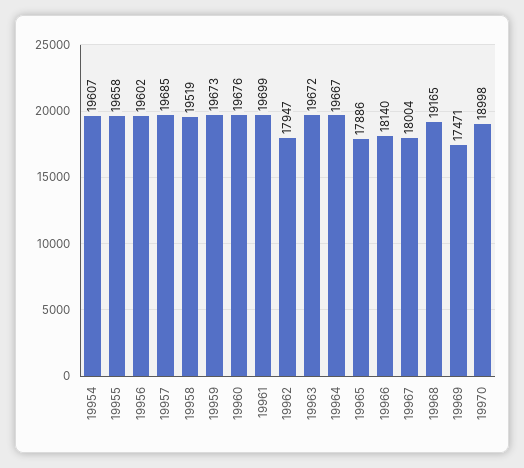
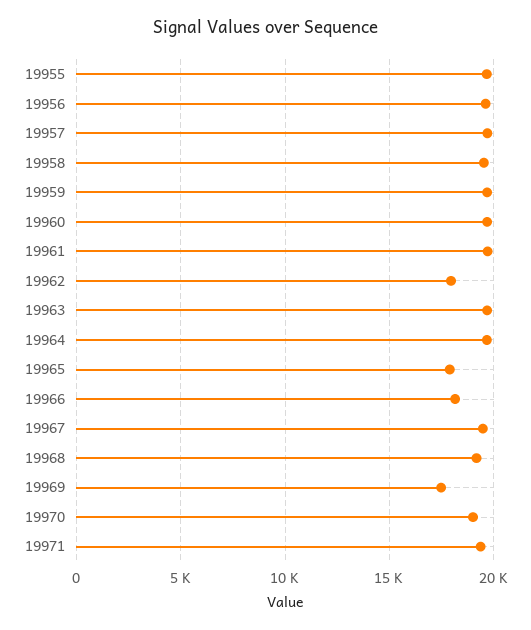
19954: 19607 -> none
19967: 18004 -> 19500
19971: none -> 19500

